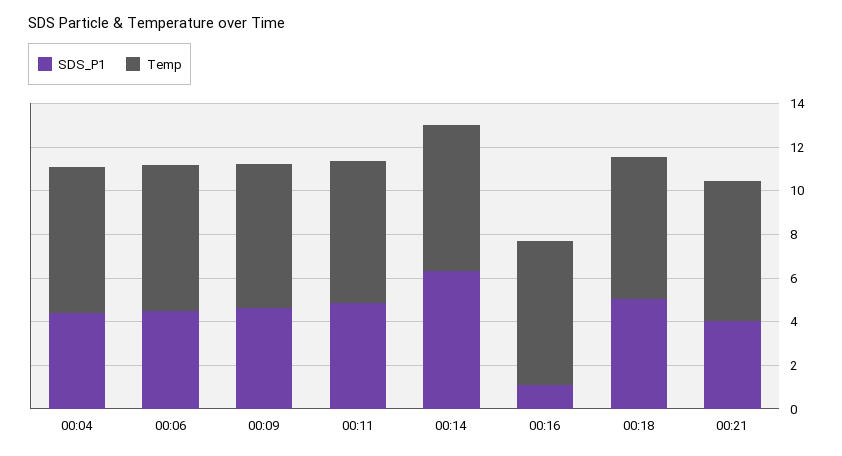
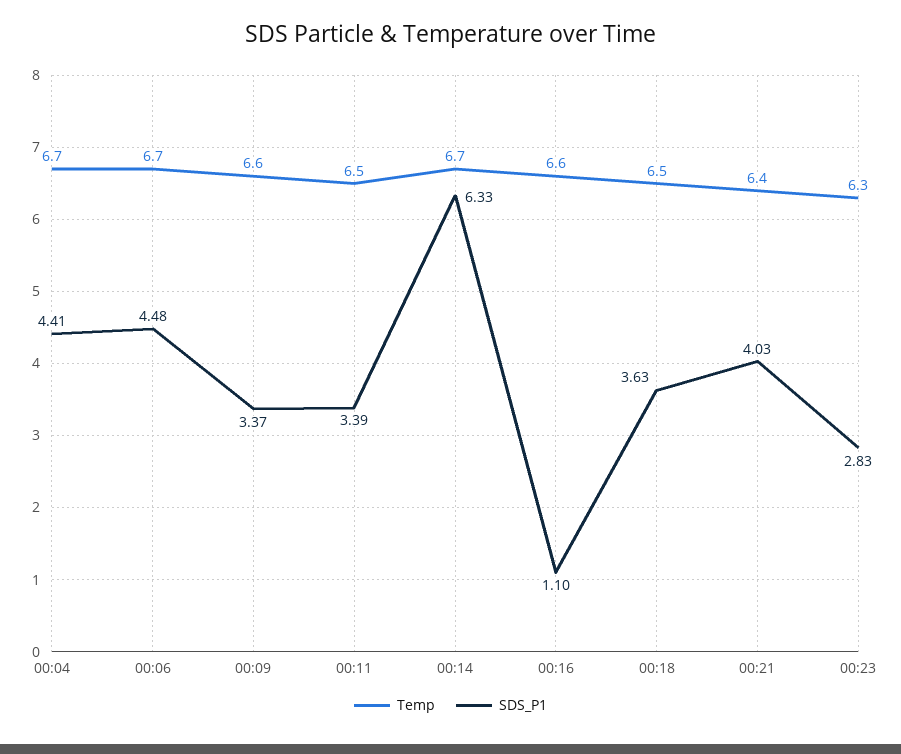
SDS_P1, 00:09: 4.5 -> 3.37
SDS_P1, 00:11: 5 -> 3.39
SDS_P1, 00:18: 5 -> 3.63
Temp, 00:23: none -> 6.3
SDS_P1, 00:23: none -> 2.83

